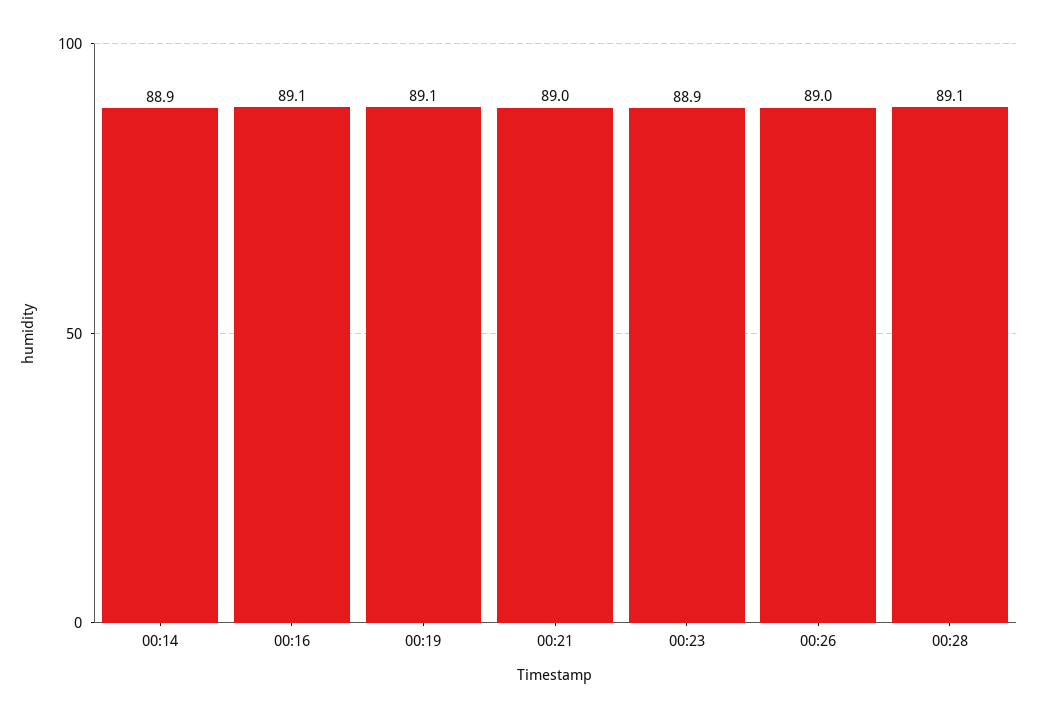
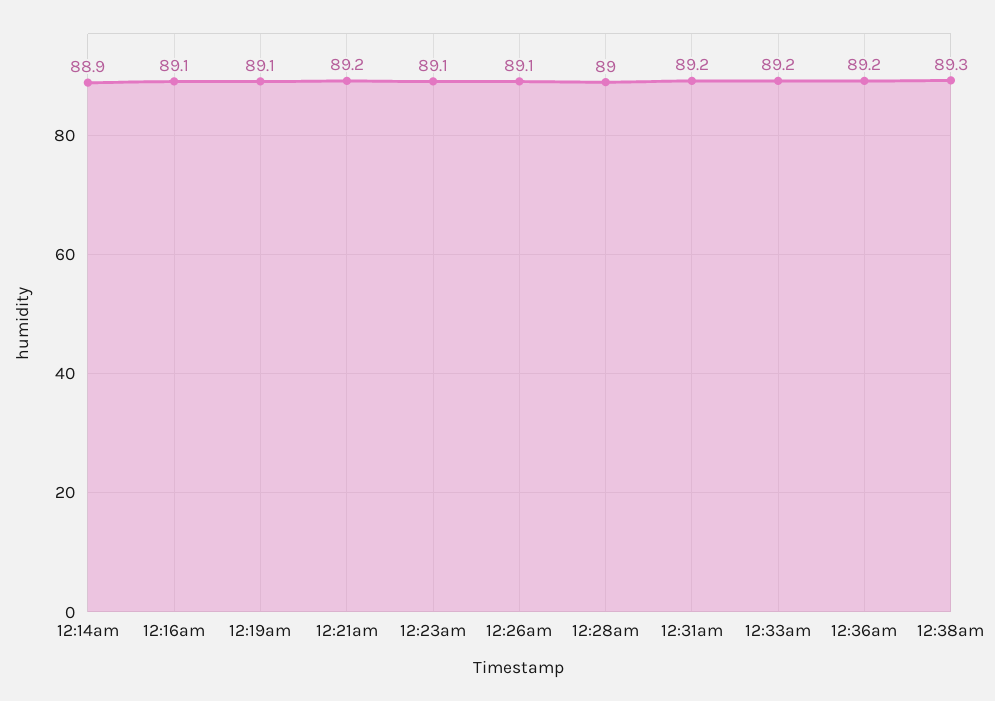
00:21: 89 -> 89.2
00:23: 88.9 -> 89.1
00:26: 89 -> 89.1
00:28: 89.1 -> 89
12:31am: none -> 89.2
12:33am: none -> 89.2
12:36am: none -> 89.2
12:38am: none -> 89.3

